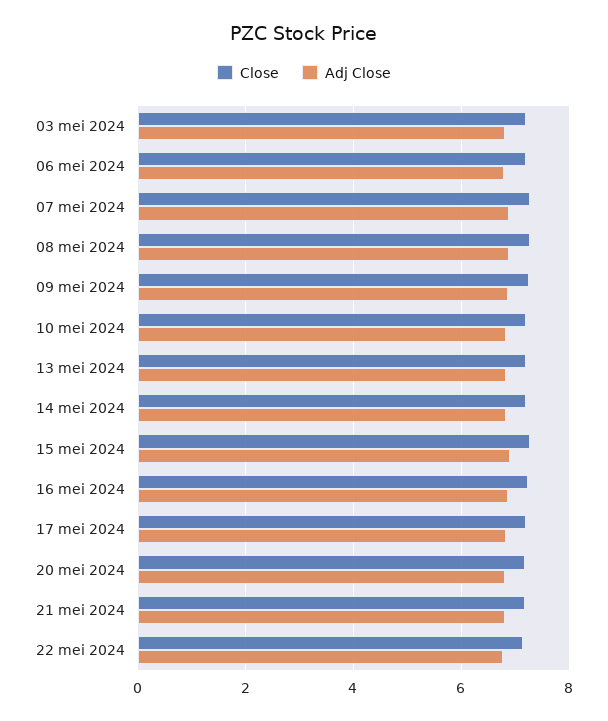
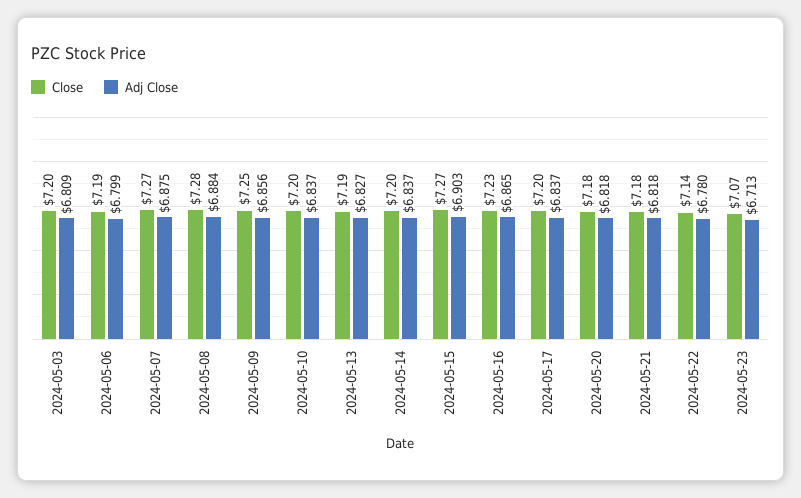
Close, 2024-05-23: none -> 7.07
Adj Close, 2024-05-23: none -> 6.713

